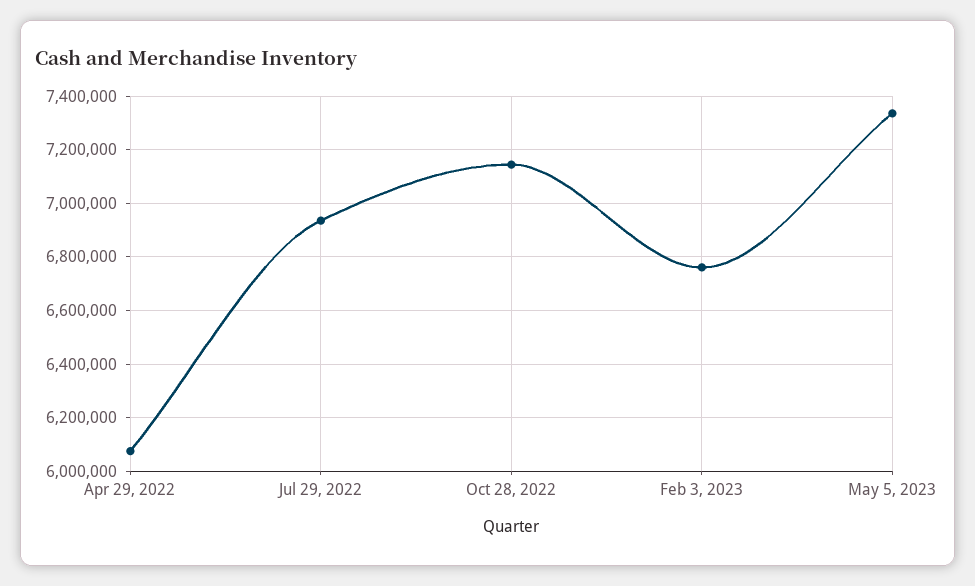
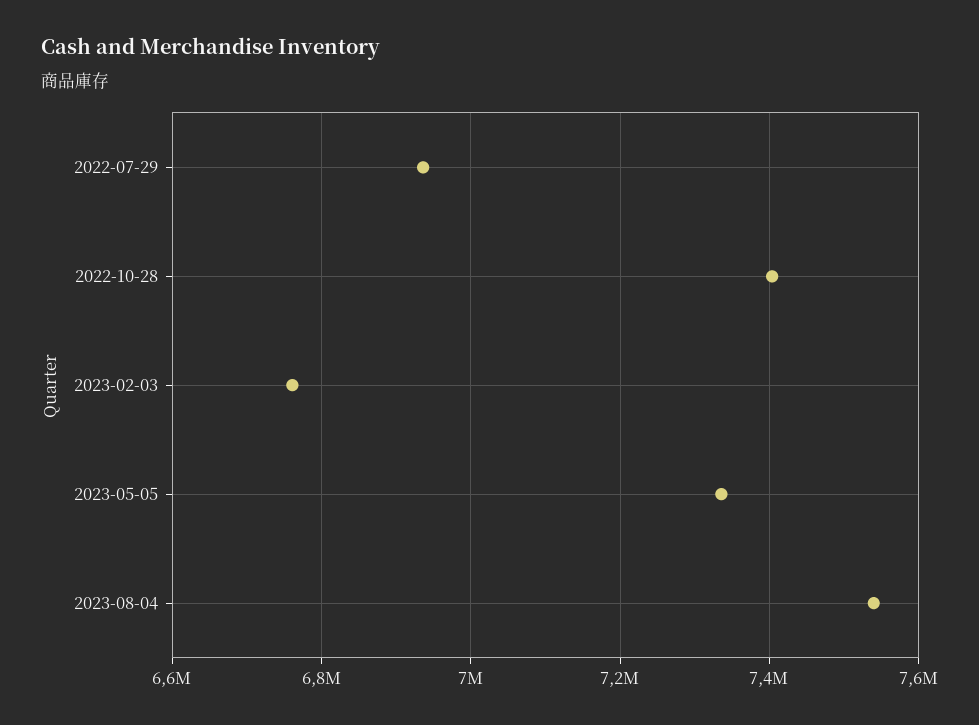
Apr 29, 2022: 6075000 -> none
Oct 28, 2022: 7150000 -> 7400000
2023-08-04: none -> 7540000

